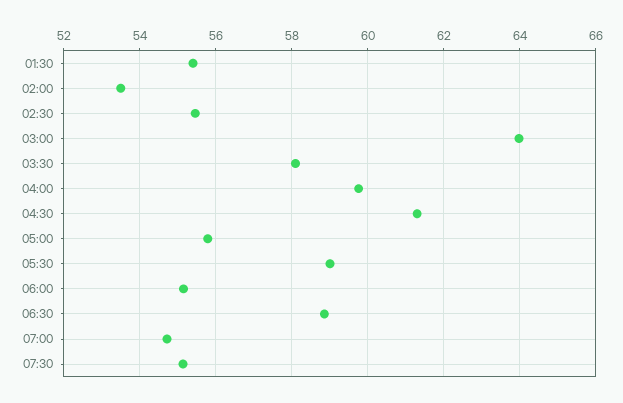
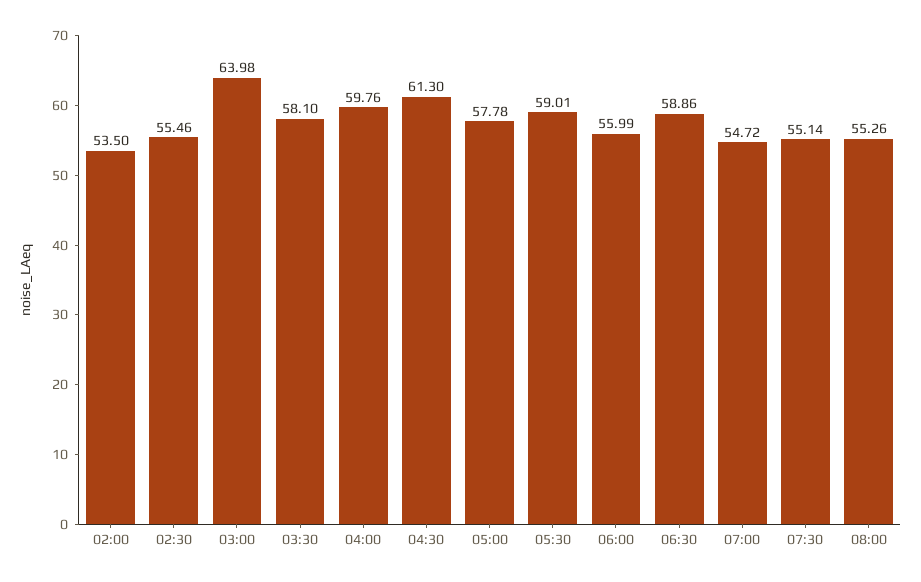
01:30: 55.4 -> none
05:00: 55.8 -> 57.78
06:00: 55.2 -> 55.99
08:00: none -> 55.26

